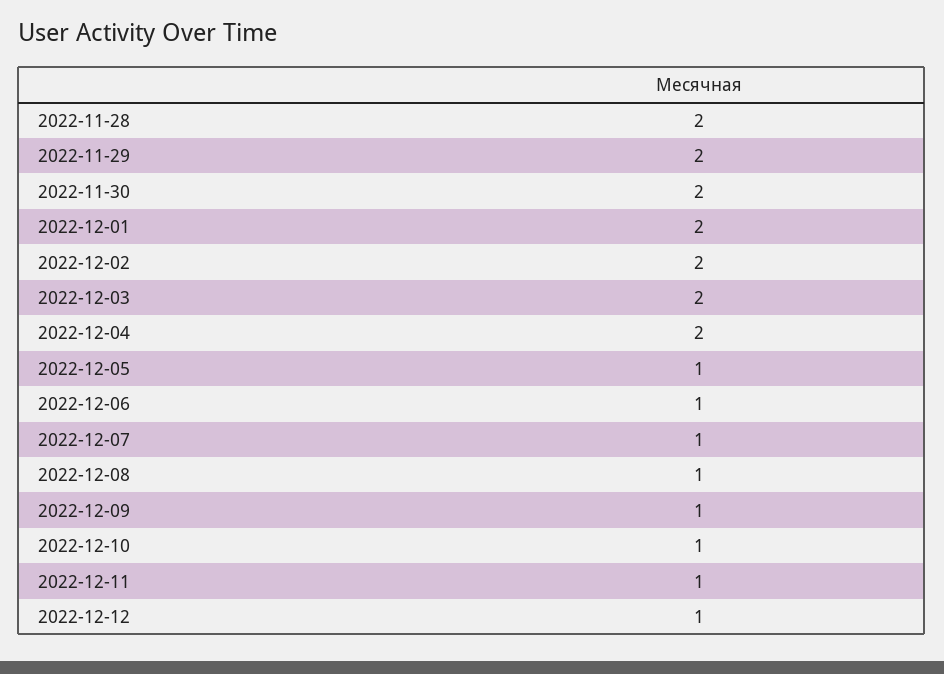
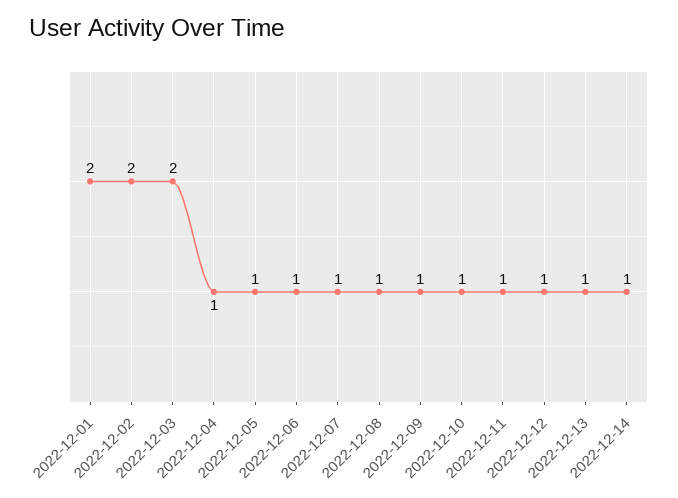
2022-11-28: 2 -> none
2022-11-29: 2 -> none
2022-11-30: 2 -> none
2022-12-04: 2 -> 1
2022-12-13: none -> 1
2022-12-14: none -> 1

